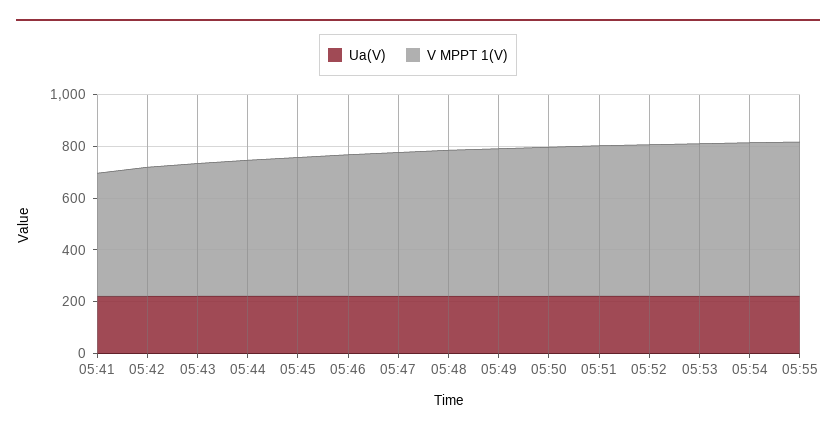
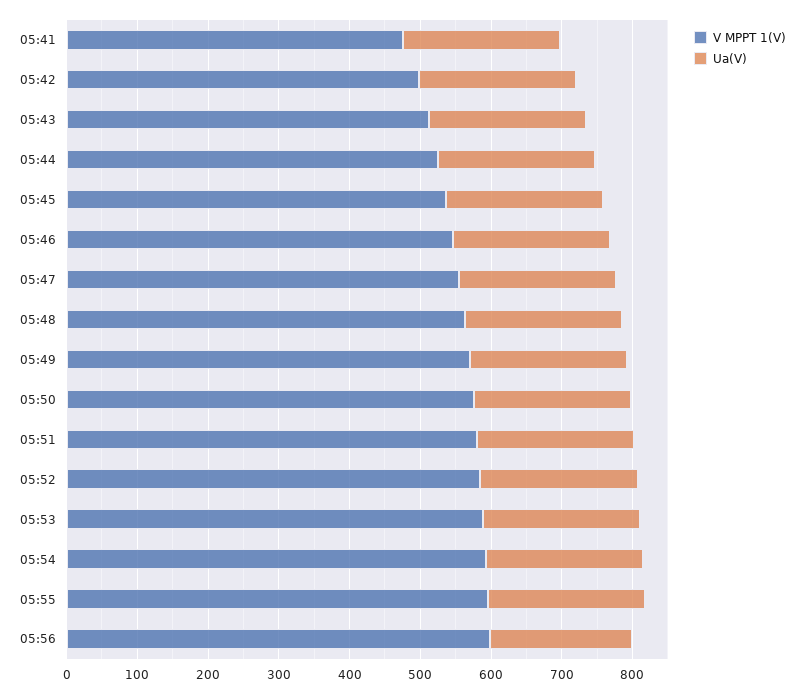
V MPPT 1(V), 05:56: none -> 600
Ua(V), 05:56: none -> 200

